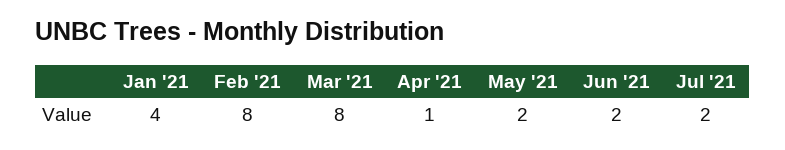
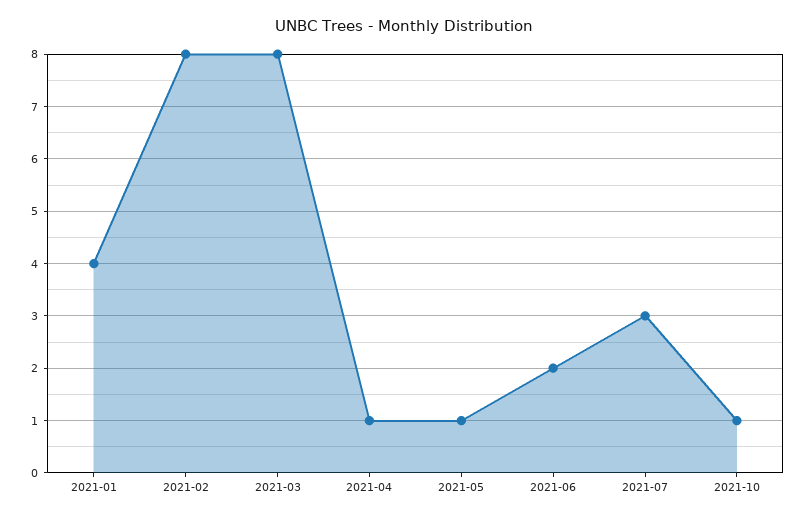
May '21: 2 -> 1
Jul '21: 2 -> 3
2021-10: none -> 1

